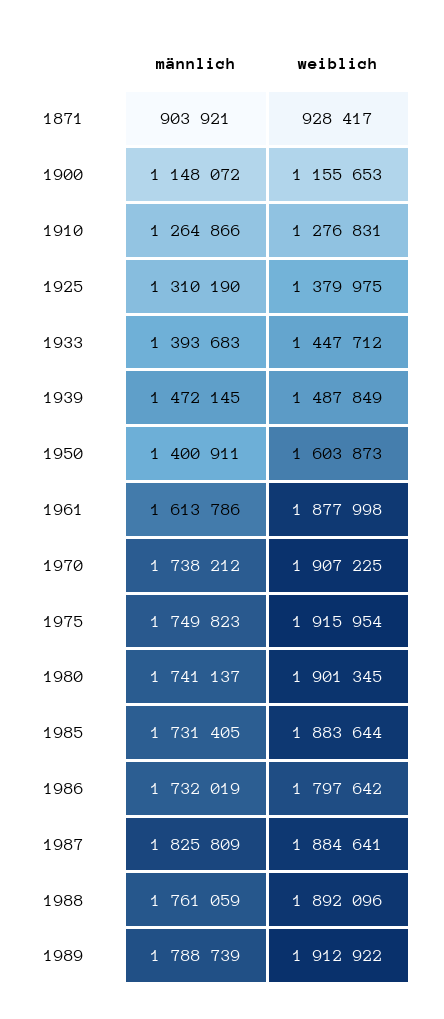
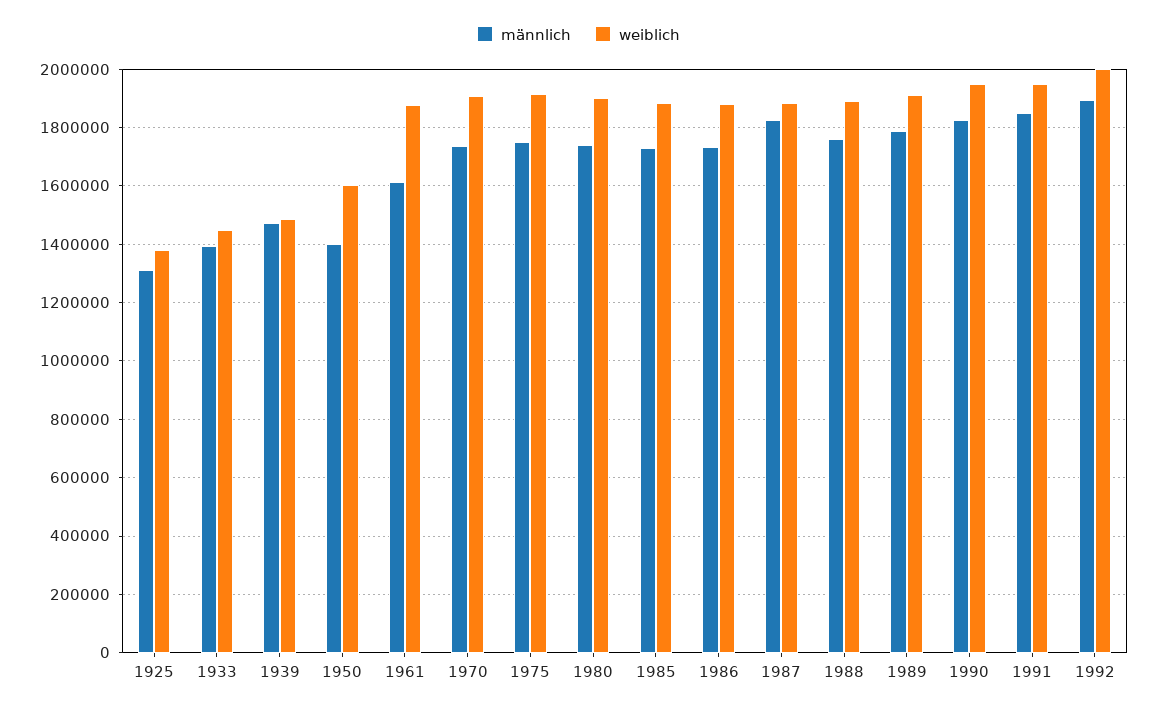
männlich, 1871: 903921 -> none
weiblich, 1871: 928417 -> none
männlich, 1900: 1148072 -> none
weiblich, 1900: 1155653 -> none
männlich, 1910: 1264866 -> none
weiblich, 1910: 1276831 -> none
weiblich, 1986: 1797642 -> 1875000
männlich, 1990: none -> 1825000
weiblich, 1990: none -> 1950000
männlich, 1991: none -> 1850000
weiblich, 1991: none -> 1950000
männlich, 1992: none -> 1900000
weiblich, 1992: none -> 2000000

